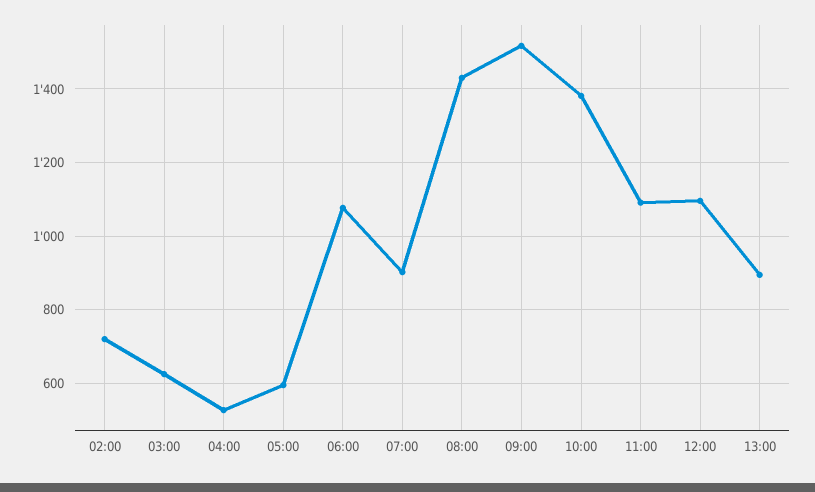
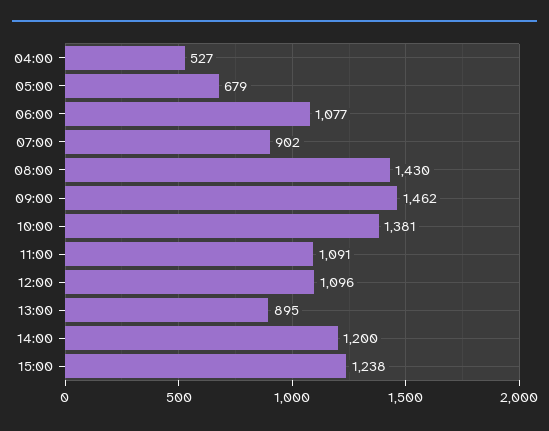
02:00: 720 -> none
03:00: 620 -> none
05:00: 600 -> 679
09:00: 1520 -> 1462
14:00: none -> 1200
15:00: none -> 1238

